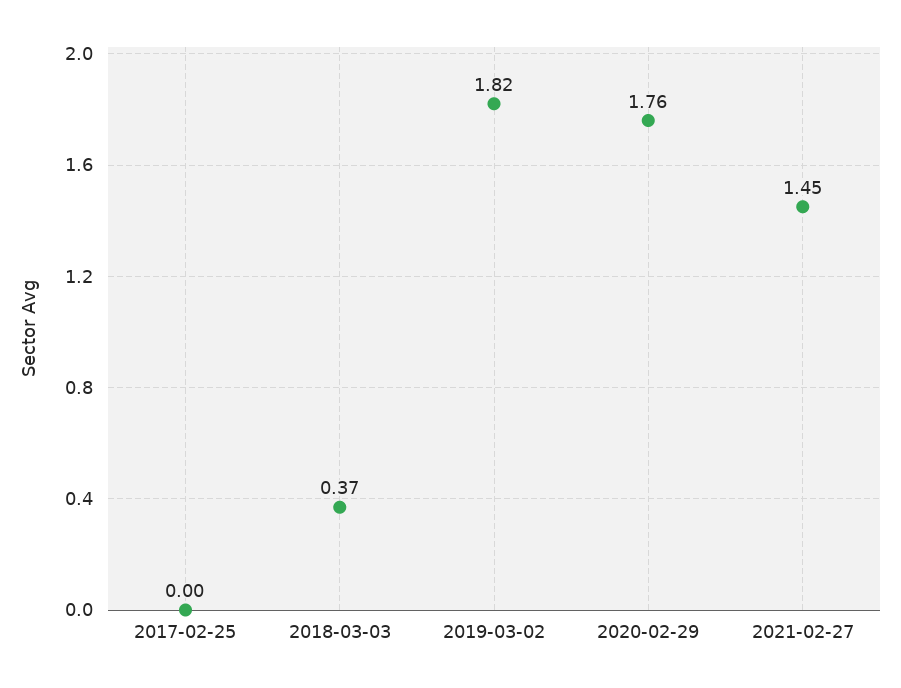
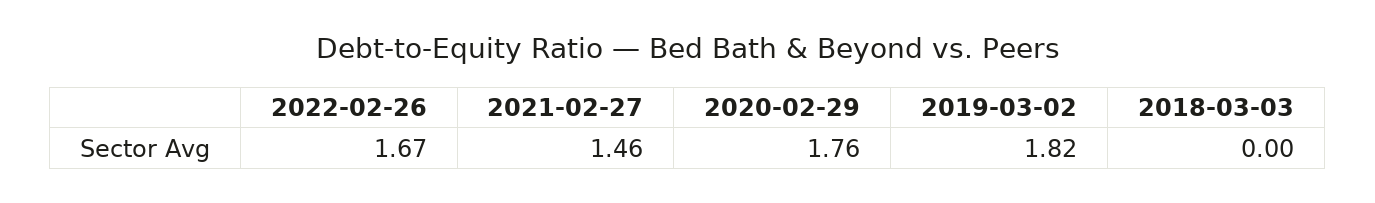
2017-02-25: 0 -> none
2018-03-03: 0.37 -> 0
2021-02-27: 1.45 -> 1.46
2022-02-26: none -> 1.67

